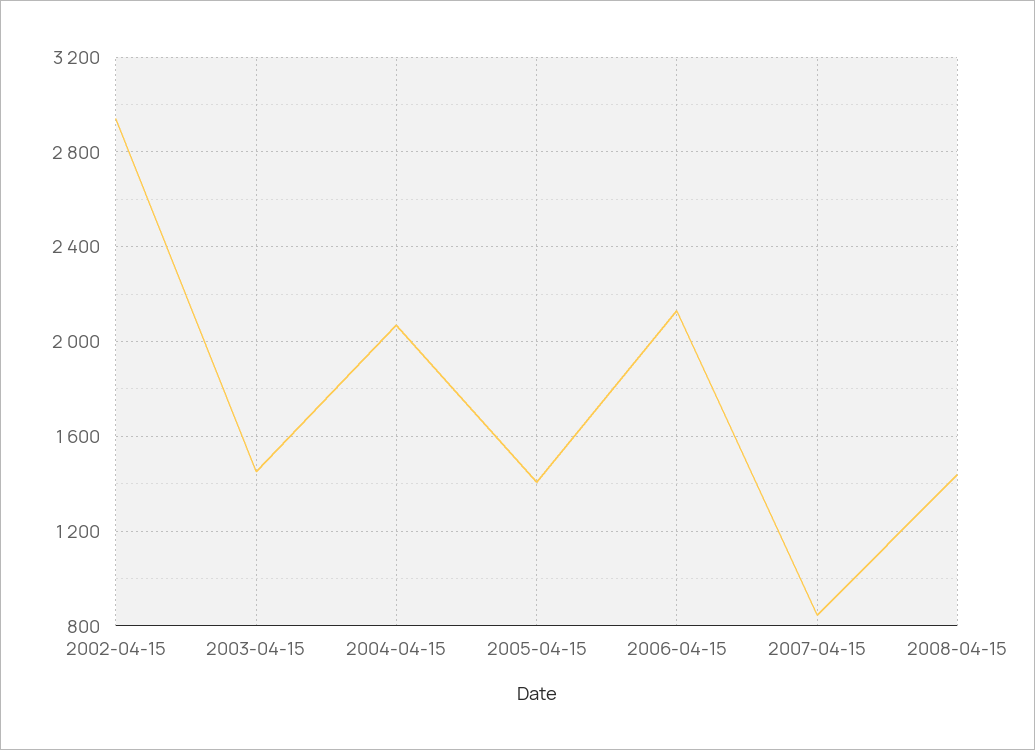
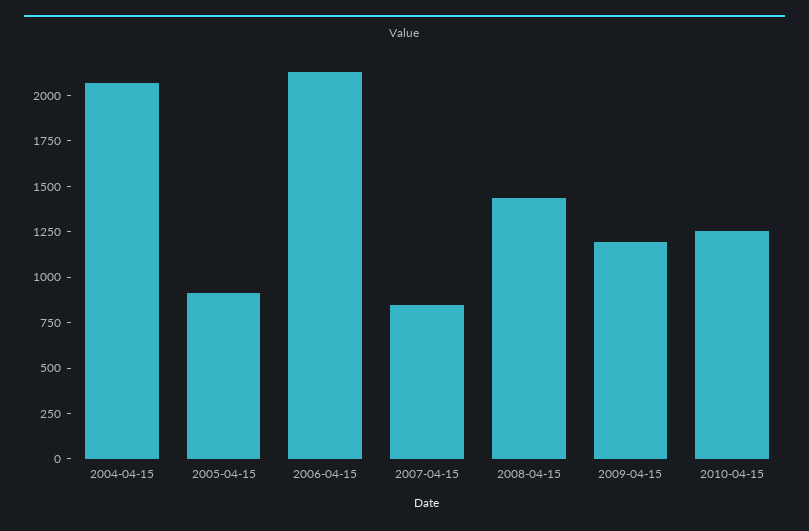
2002-04-15: 2950 -> none
2003-04-15: 1450 -> none
2005-04-15: 1400 -> 900
2009-04-15: none -> 1200
2010-04-15: none -> 1250

